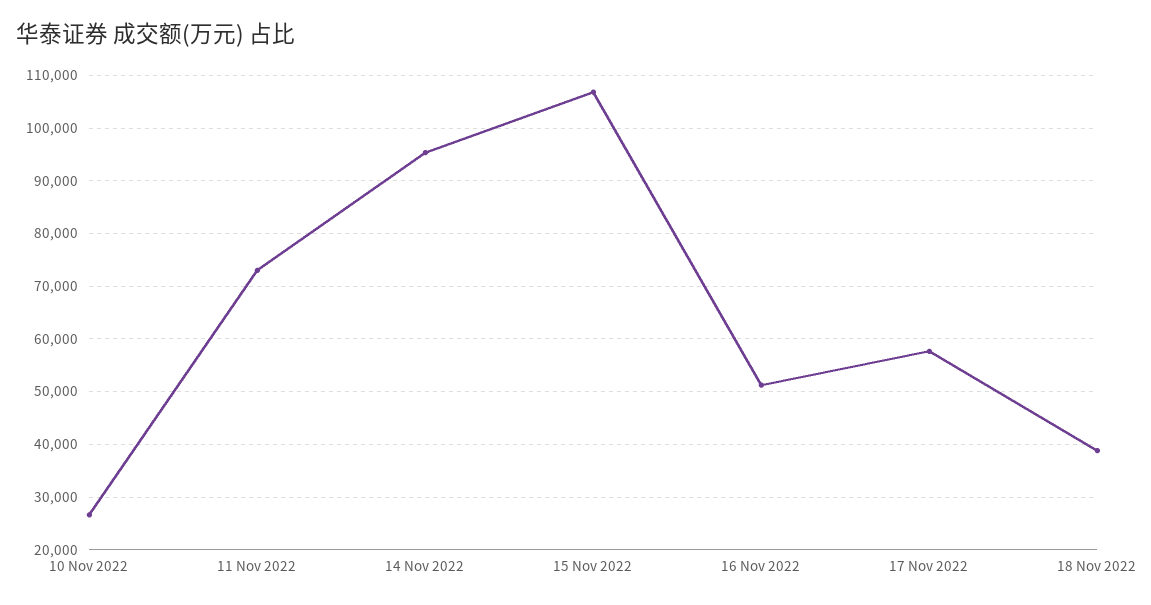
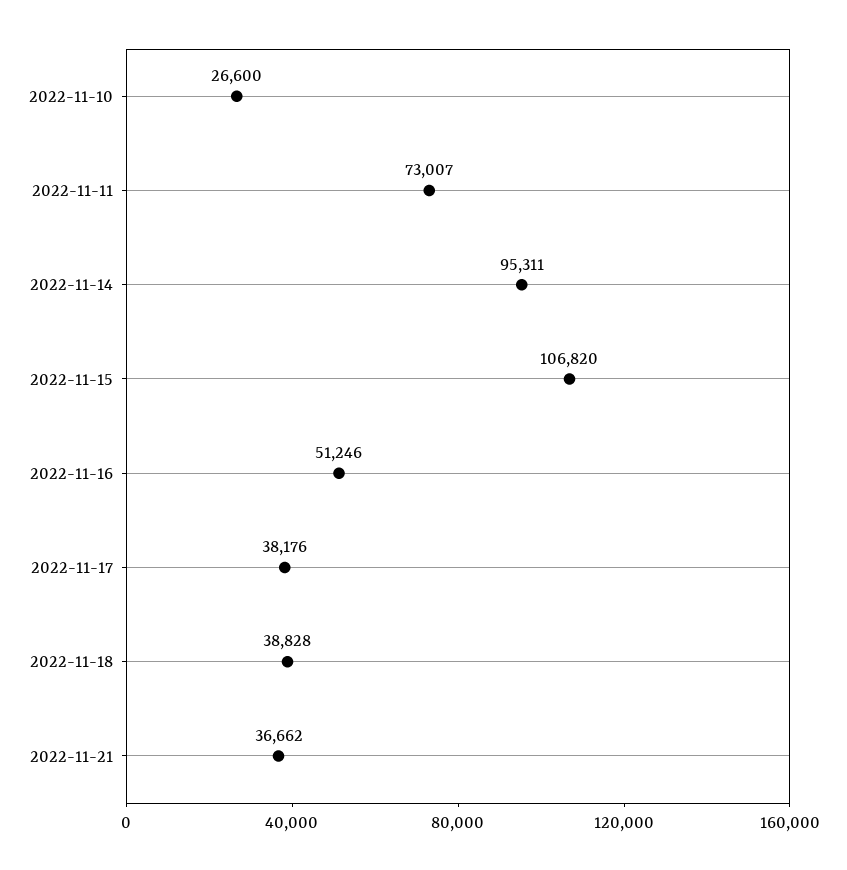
17 Nov 2022: 58000 -> 38176
2022-11-21: none -> 36662

